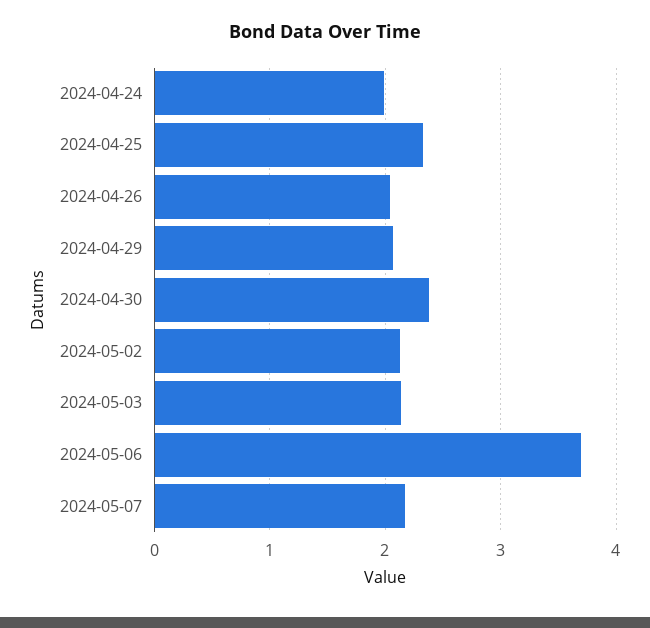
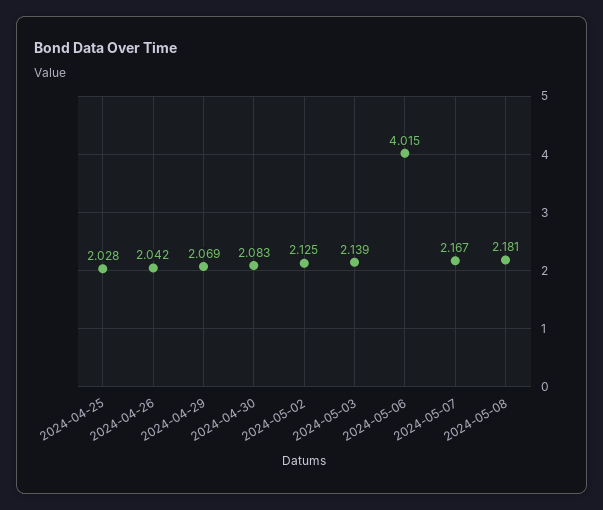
2024-04-24: 2 -> none
2024-04-25: 2.3 -> 2.028
2024-04-30: 2.4 -> 2.083
2024-05-06: 3.7 -> 4.015
2024-05-08: none -> 2.181

